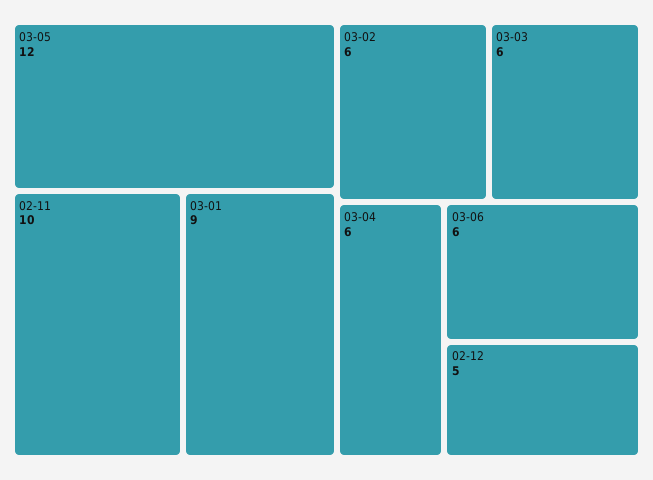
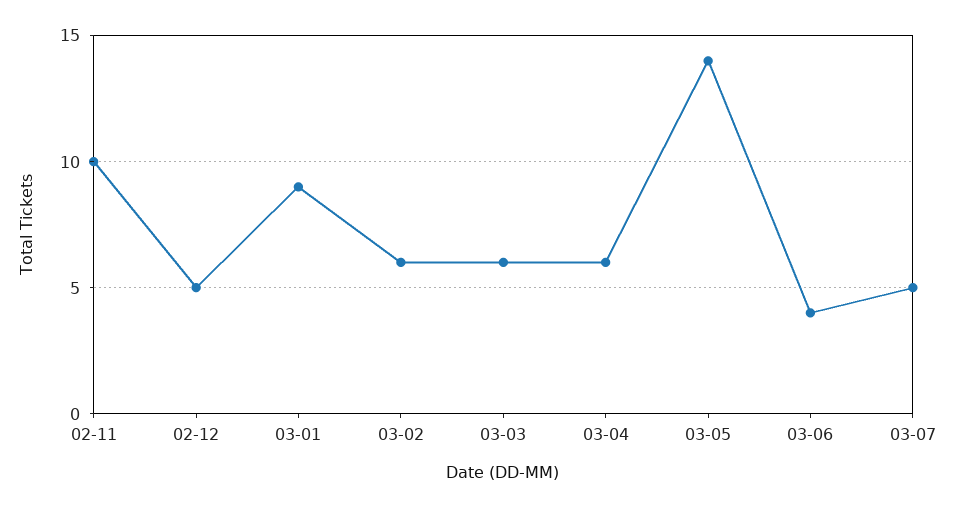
03-05: 12 -> 14
03-06: 6 -> 4
03-07: none -> 5

